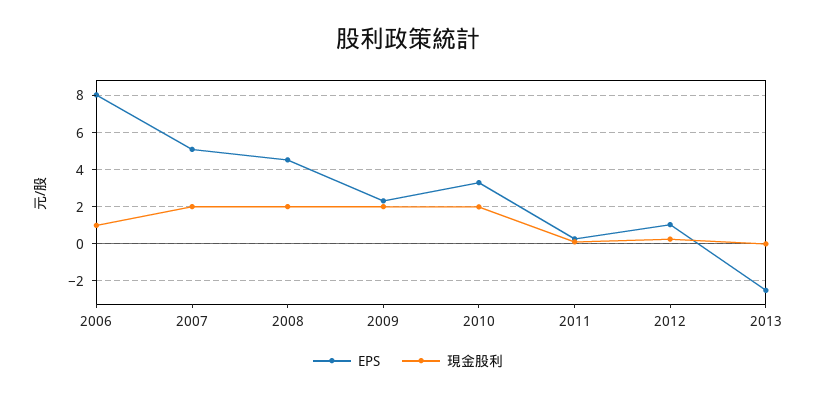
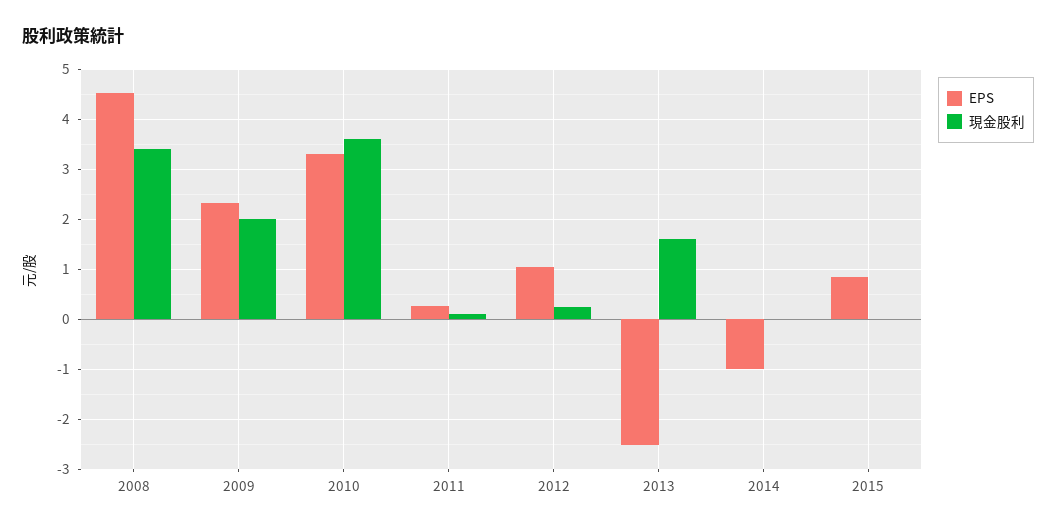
EPS, 2006: 8 -> none
現金股利, 2006: 1 -> none
EPS, 2007: 5 -> none
現金股利, 2007: 2 -> none
現金股利, 2008: 2 -> 3.4
現金股利, 2010: 2 -> 3.6
現金股利, 2013: 0 -> 1.6
EPS, 2014: none -> -1
現金股利, 2014: none -> 0
EPS, 2015: none -> 0.8
現金股利, 2015: none -> 0

